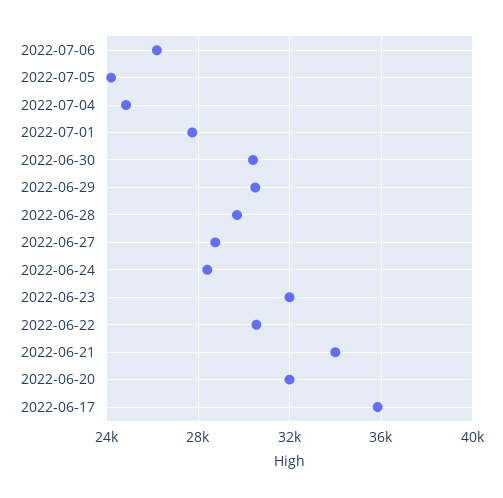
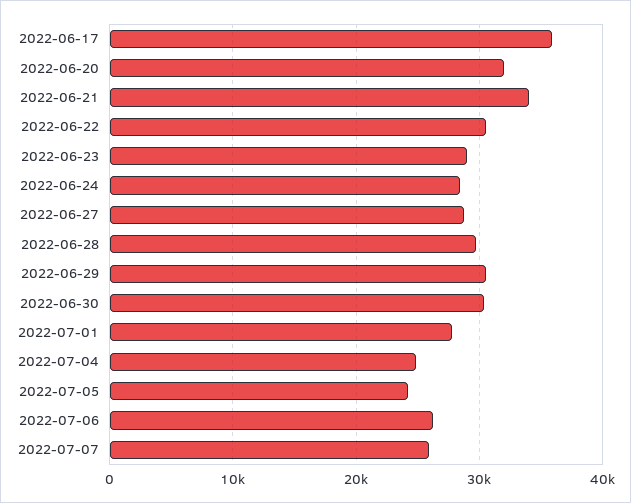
2022-06-23: 32000 -> 29000
2022-07-07: none -> 26000

